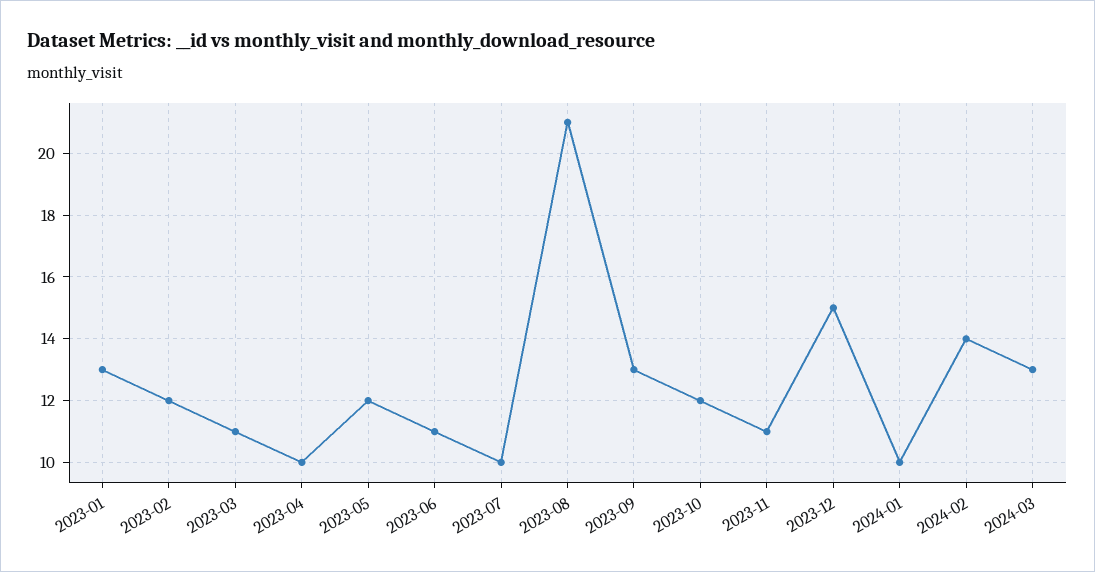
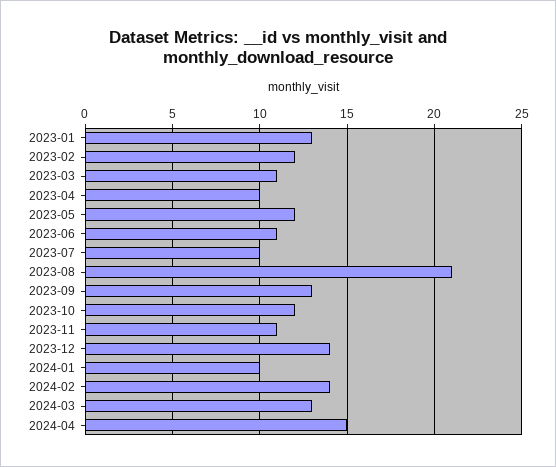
2023-12: 15 -> 14
2024-04: none -> 15

